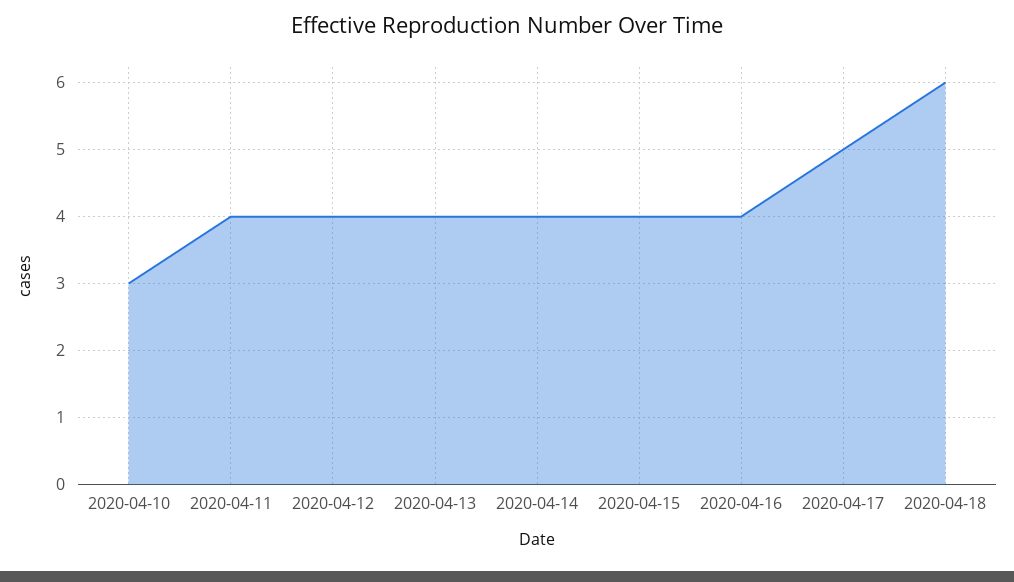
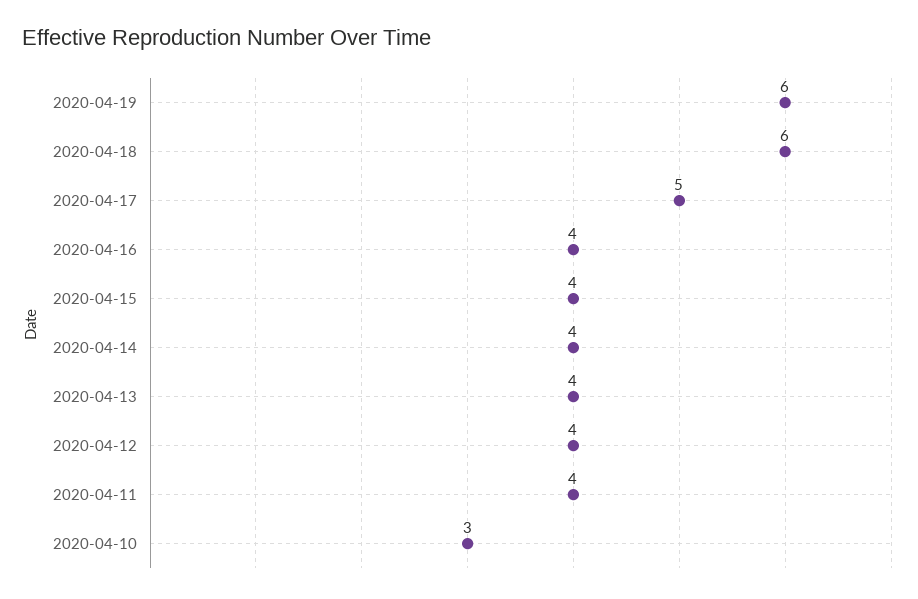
2020-04-19: none -> 6

